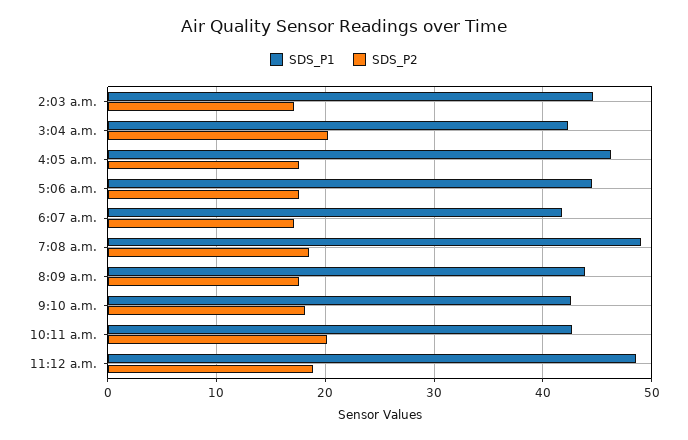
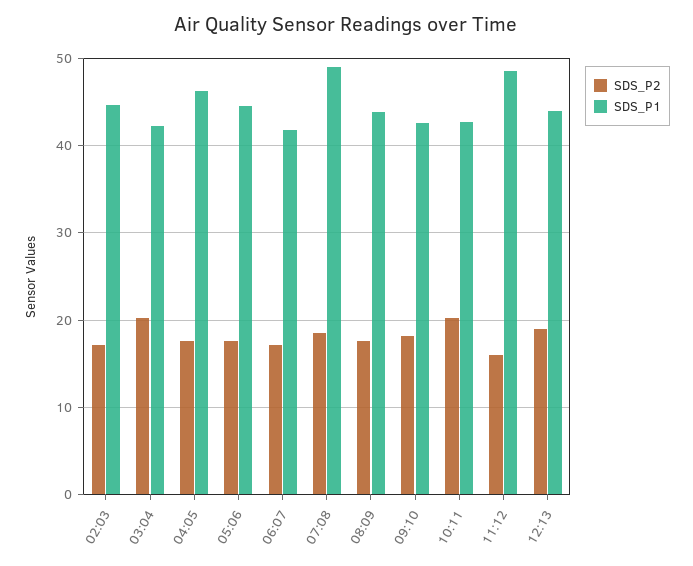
SDS_P2, 11:12 a.m.: 19 -> 16
SDS_P2, 12:13: none -> 19
SDS_P1, 12:13: none -> 44

